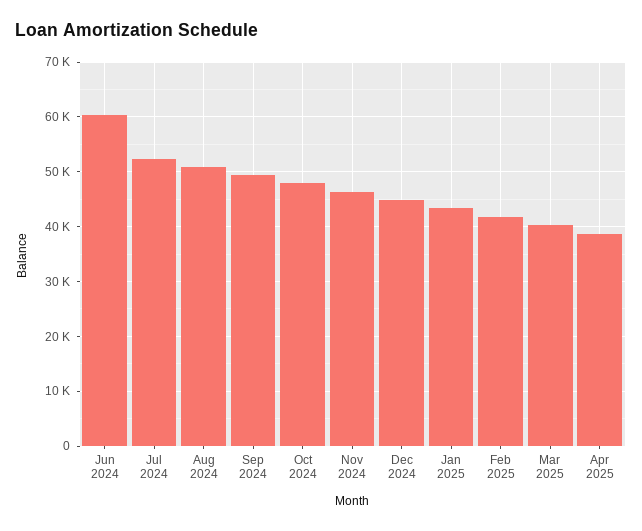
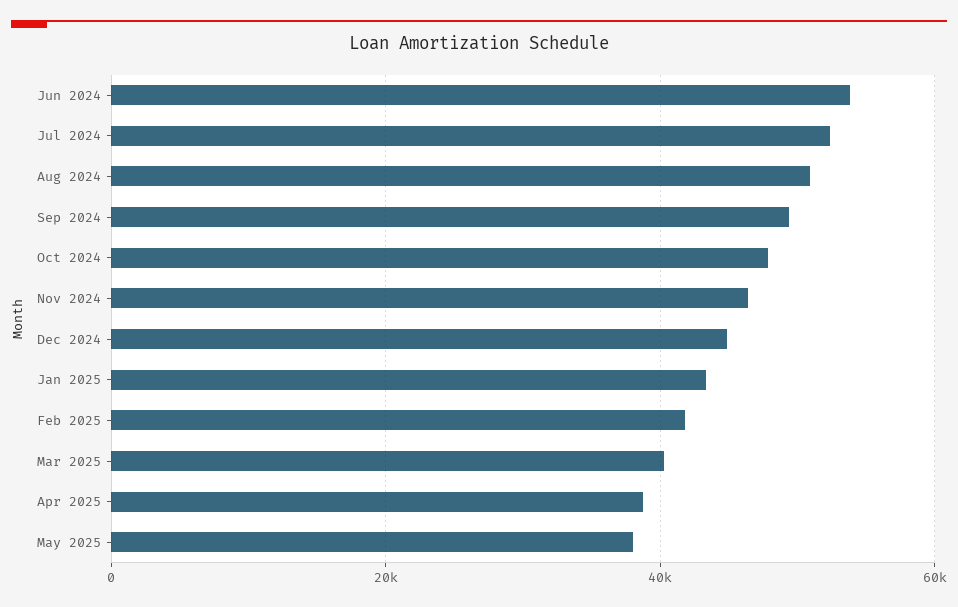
Jun 2024: 60000 -> 54000
May 2025: none -> 38000

